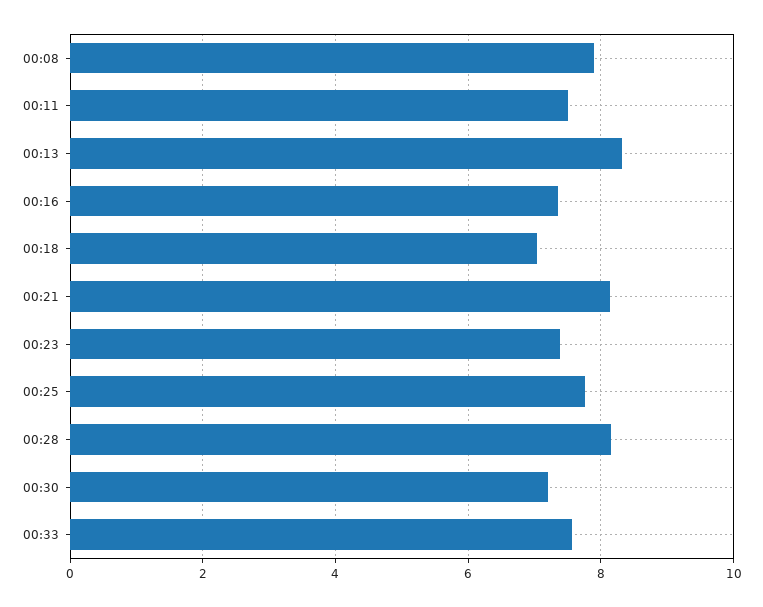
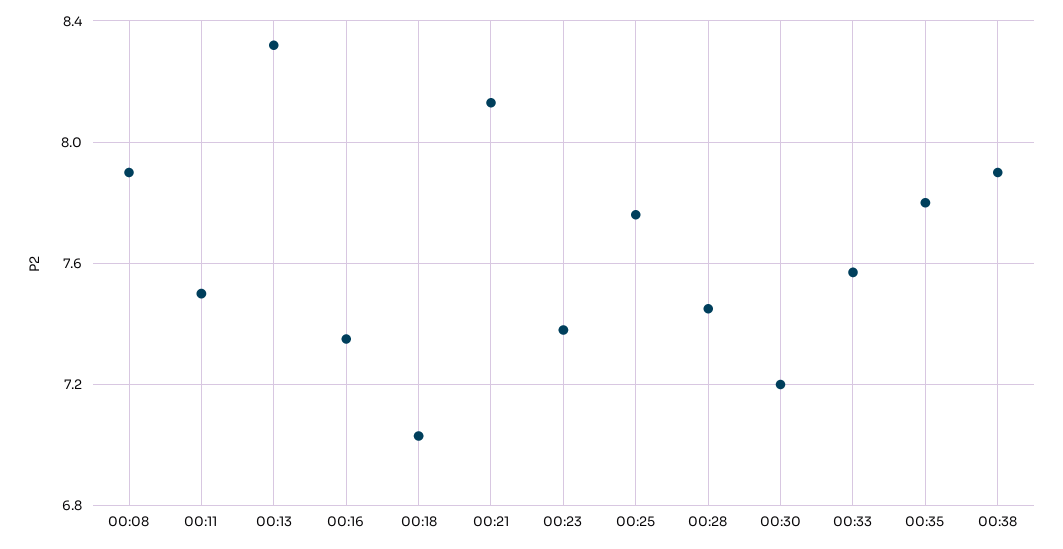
00:28: 8.2 -> 7.45
00:35: none -> 7.8
00:38: none -> 7.9

